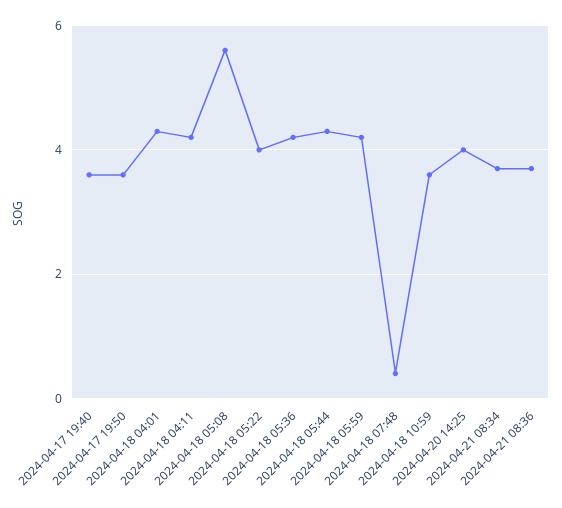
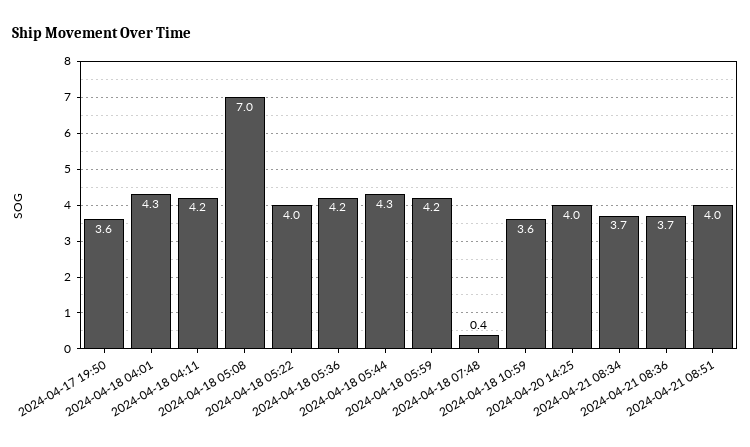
2024-04-17 19:40: 3.5 -> none
2024-04-18 05:08: 5.5 -> 7
2024-04-21 08:51: none -> 4

